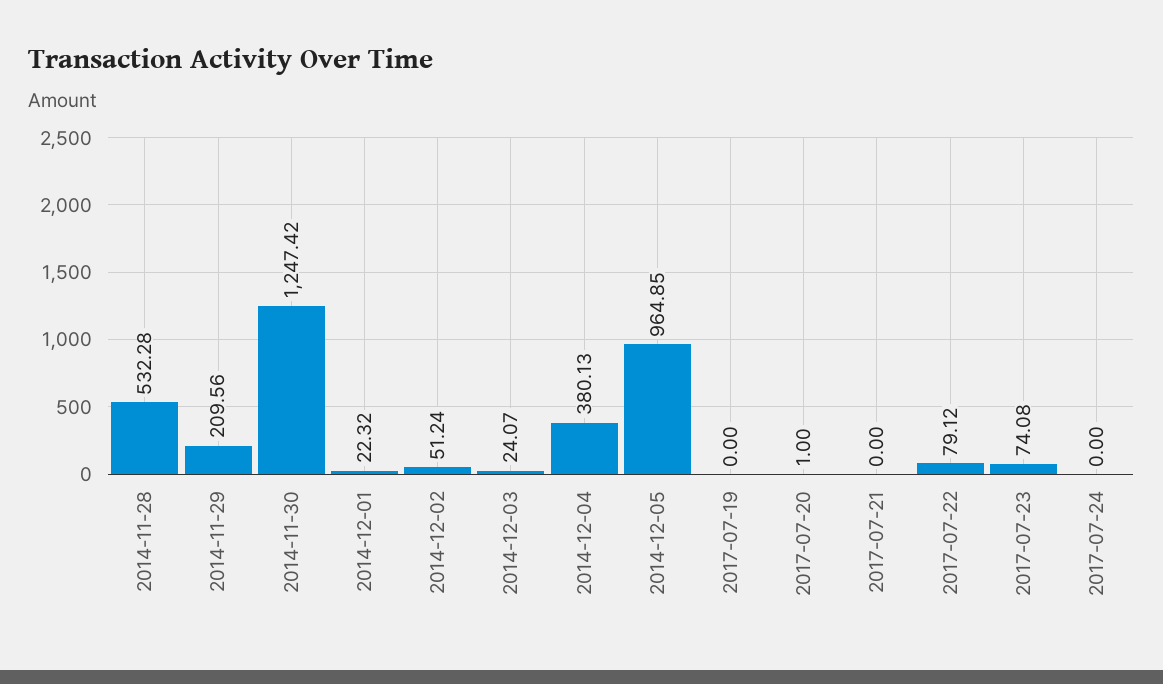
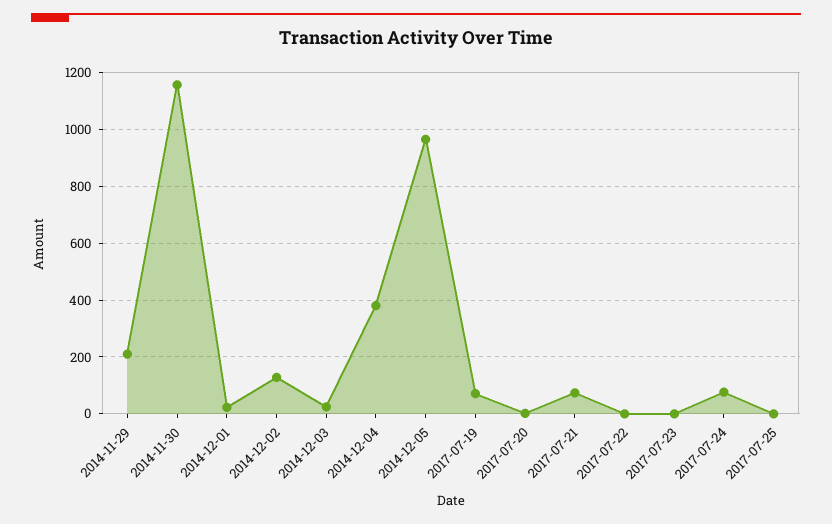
2014-11-28: 532.28 -> none
2014-11-30: 1247.42 -> 1150
2014-12-02: 51.24 -> 125
2017-07-19: 0 -> 75
2017-07-21: 0 -> 75
2017-07-22: 79.12 -> 0
2017-07-23: 74.08 -> 0
2017-07-24: 0 -> 75
2017-07-25: none -> 0

